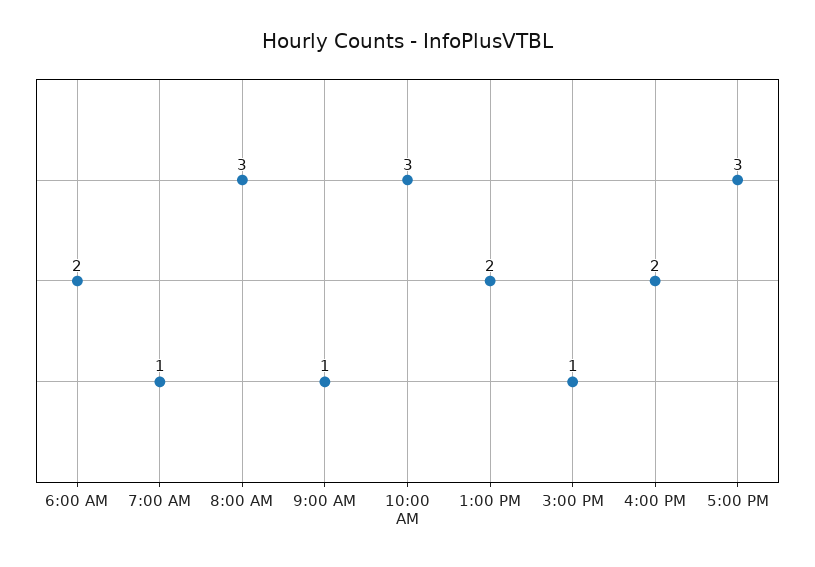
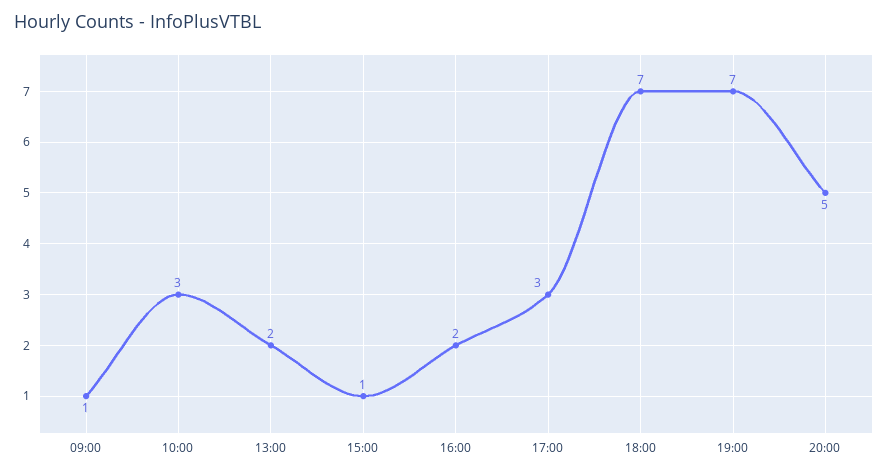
6:00 AM: 2 -> none
7:00 AM: 1 -> none
8:00 AM: 3 -> none
18:00: none -> 7
19:00: none -> 7
20:00: none -> 5

